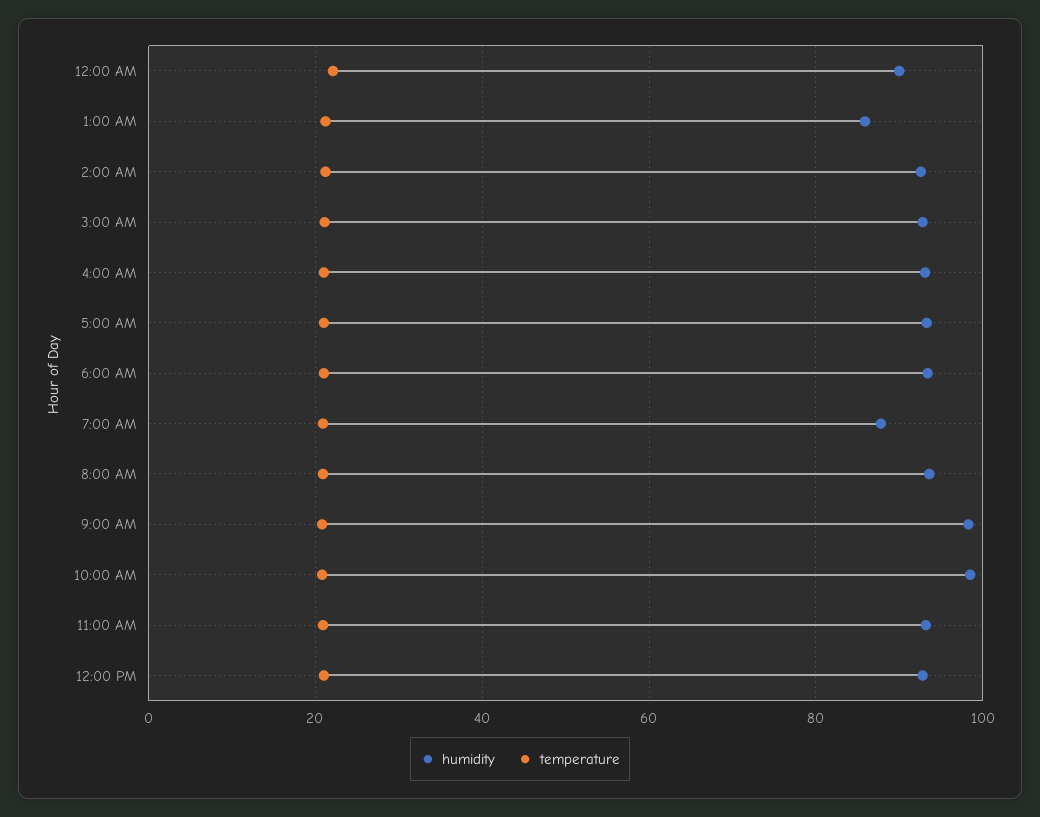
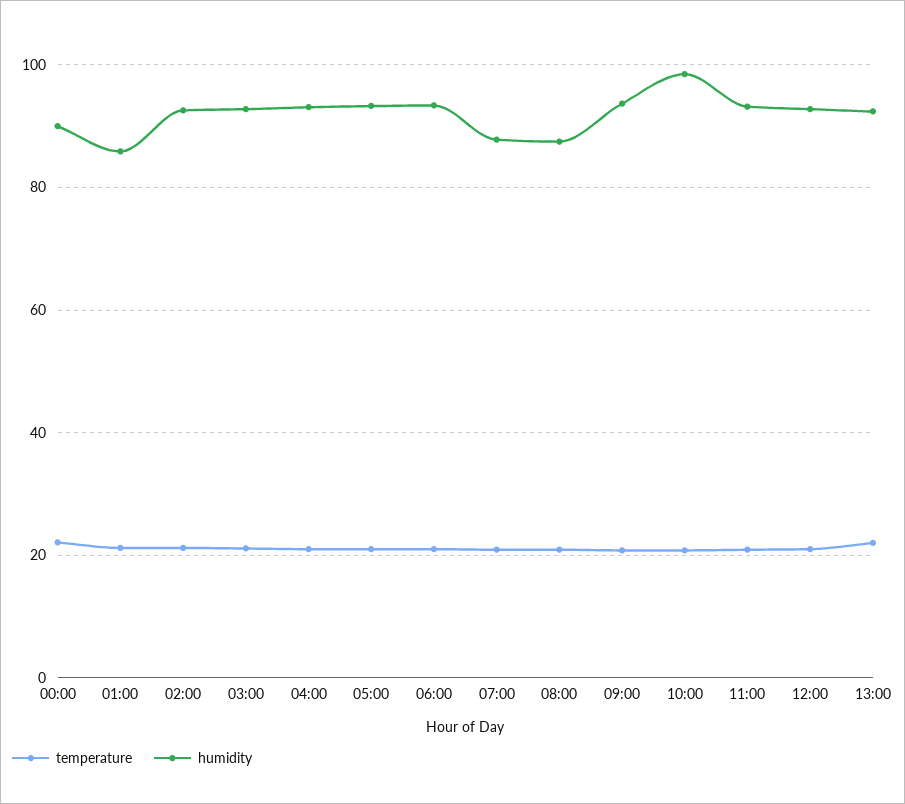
humidity, 8:00 AM: 94 -> 88
humidity, 9:00 AM: 98 -> 94
temperature, 13:00: none -> 22
humidity, 13:00: none -> 92

